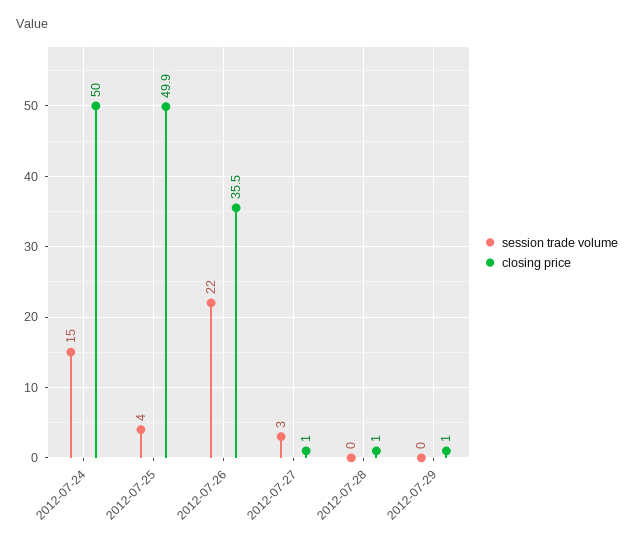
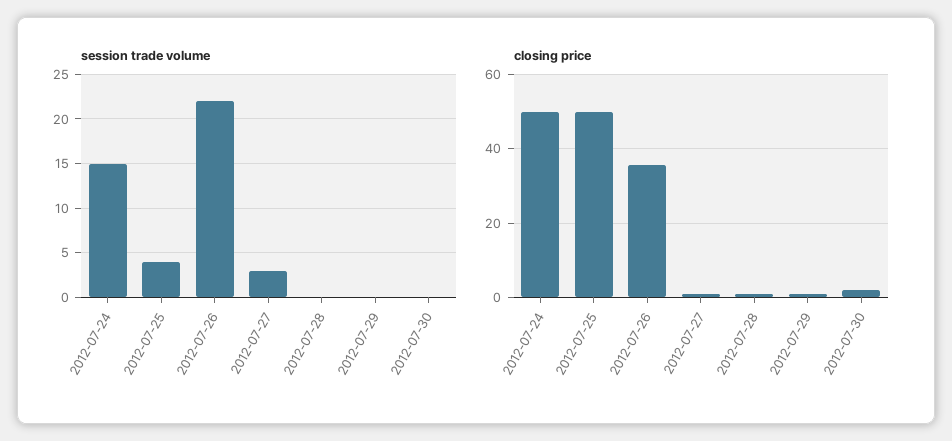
session trade volume, 2012-07-30: none -> 0
closing price, 2012-07-30: none -> 2

